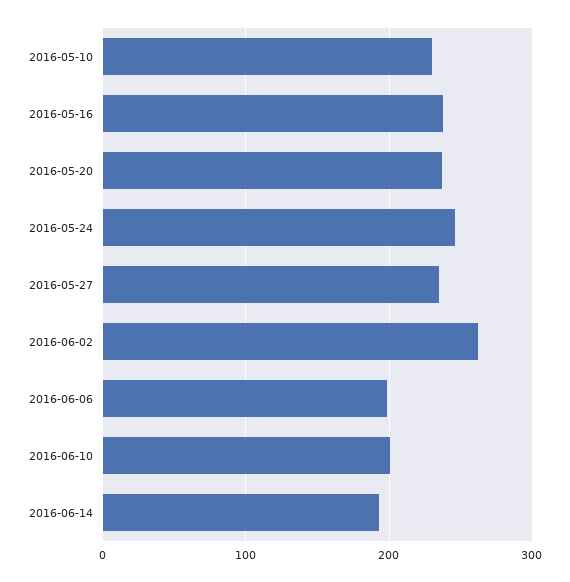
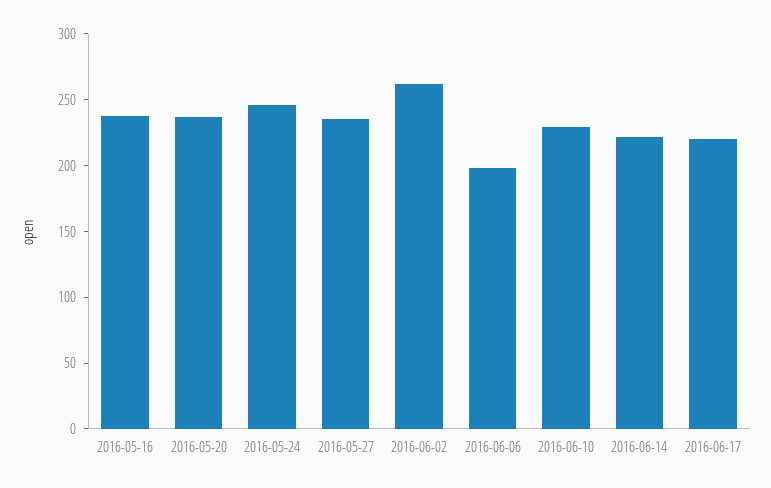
2016-05-10: 230 -> none
2016-06-10: 200 -> 230
2016-06-14: 190 -> 220
2016-06-17: none -> 220

